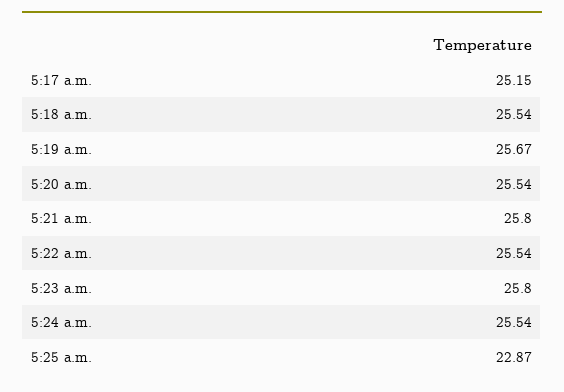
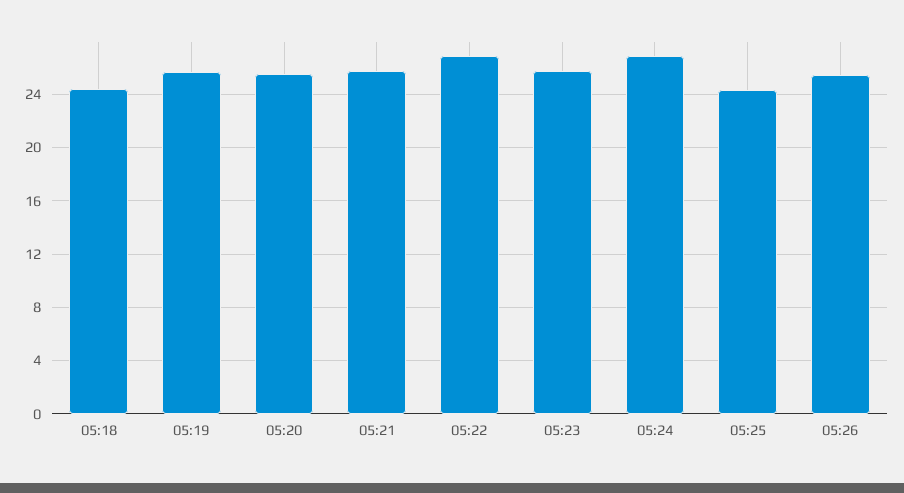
5:17 a.m.: 25.15 -> none
5:18 a.m.: 25.54 -> 24.5
5:22 a.m.: 25.54 -> 27
5:24 a.m.: 25.54 -> 27
5:25 a.m.: 22.87 -> 24.5
05:26: none -> 25.5

